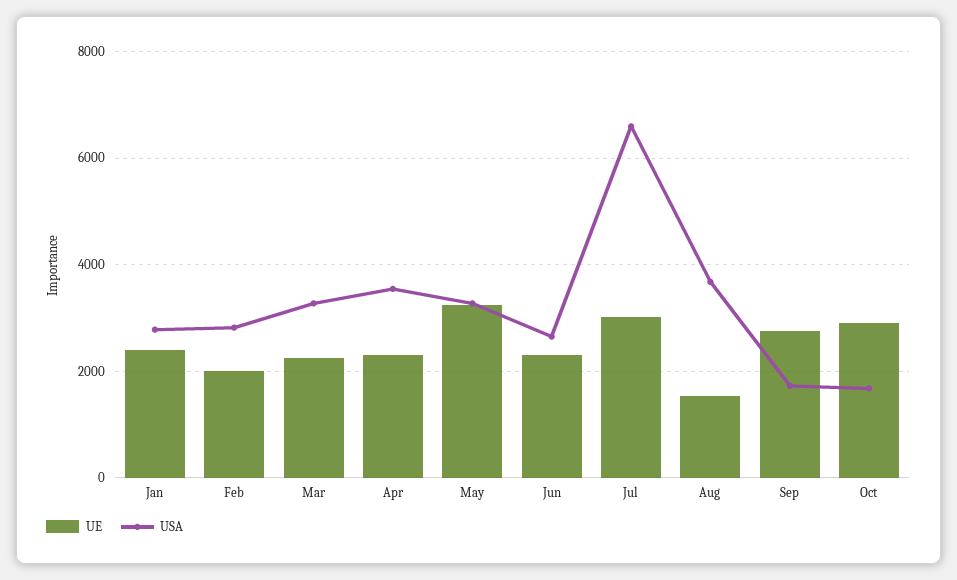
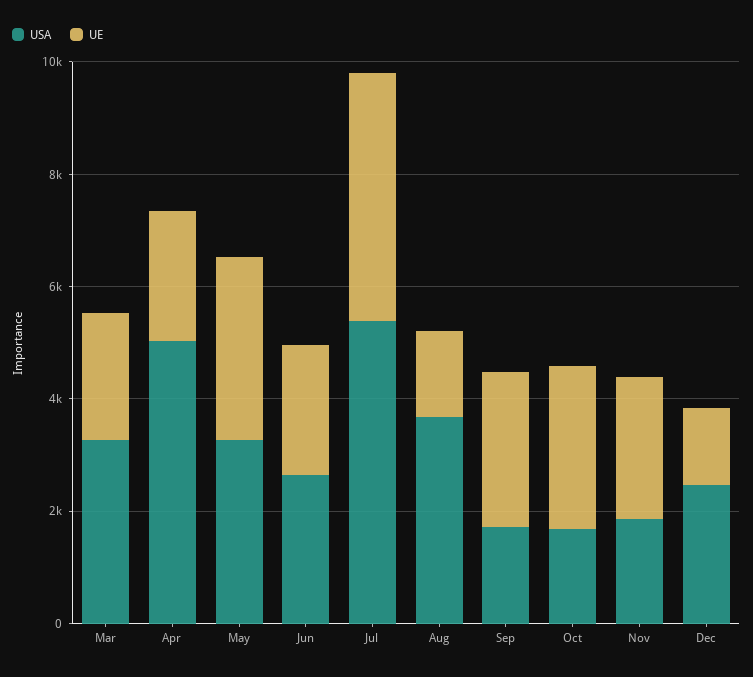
UE, Jan: 2400 -> none
USA, Jan: 2800 -> none
UE, Feb: 2000 -> none
USA, Feb: 2800 -> none
USA, Apr: 3600 -> 5000
UE, Jul: 3000 -> 4500
USA, Jul: 6600 -> 5500
USA, Nov: none -> 2000
UE, Nov: none -> 2500
USA, Dec: none -> 2500
UE, Dec: none -> 1500

